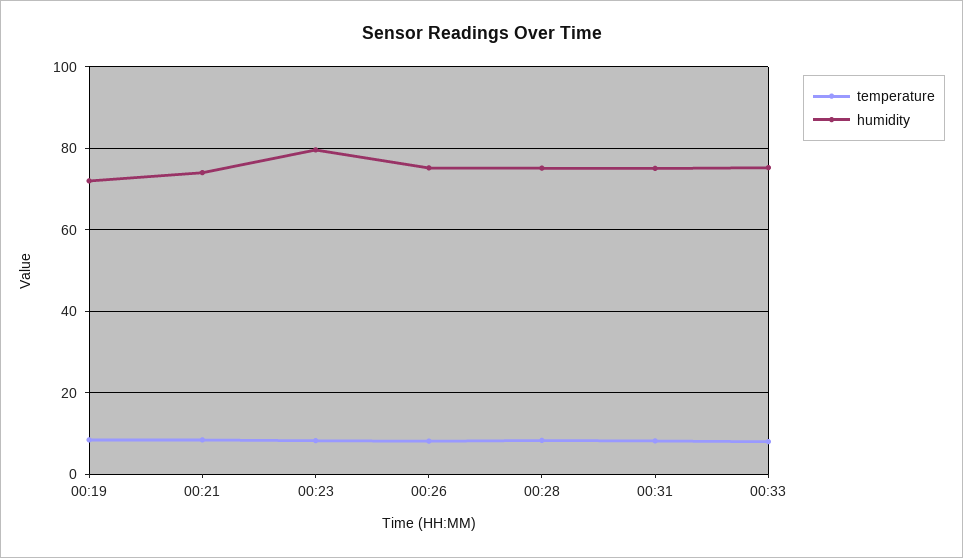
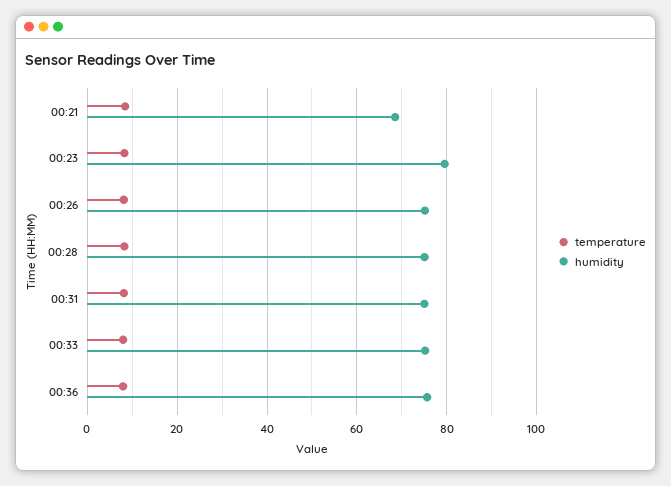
temperature, 00:19: 8 -> none
humidity, 00:19: 72 -> none
humidity, 00:21: 74 -> 68
temperature, 00:36: none -> 8
humidity, 00:36: none -> 76

